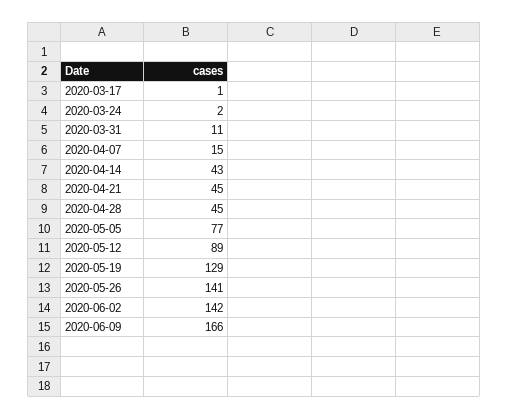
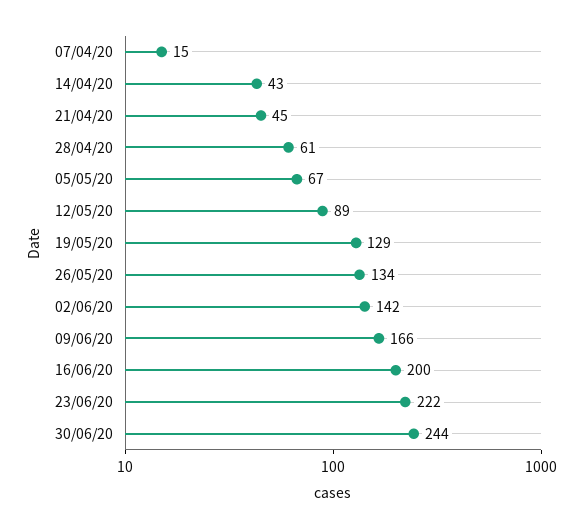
2020-03-17: 1 -> none
2020-03-24: 2 -> none
2020-03-31: 11 -> none
2020-04-28: 45 -> 61
2020-05-05: 77 -> 67
2020-05-26: 141 -> 134
16/06/20: none -> 200
23/06/20: none -> 222
30/06/20: none -> 244

